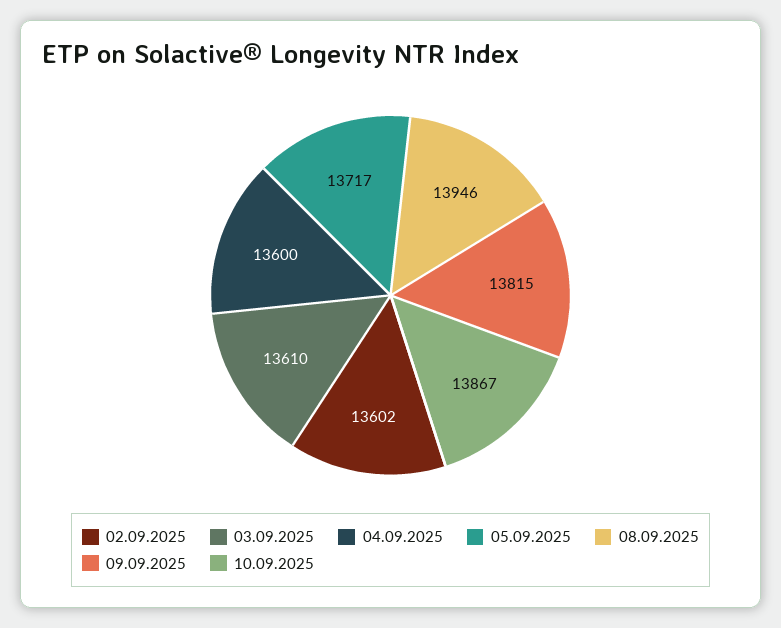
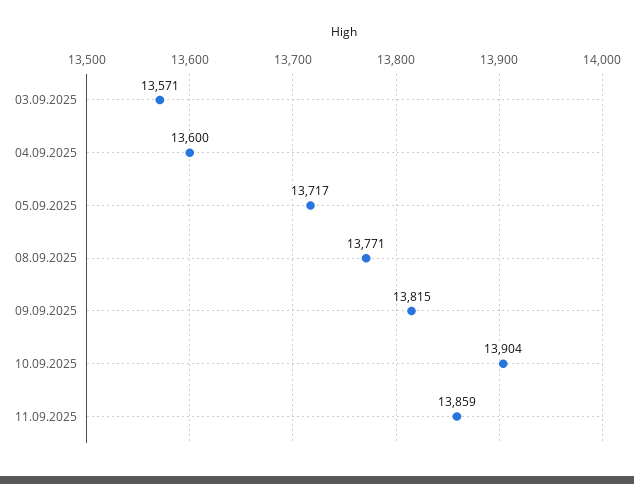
02.09.2025: 13602 -> none
03.09.2025: 13610 -> 13571
08.09.2025: 13946 -> 13771
10.09.2025: 13867 -> 13904
11.09.2025: none -> 13859

